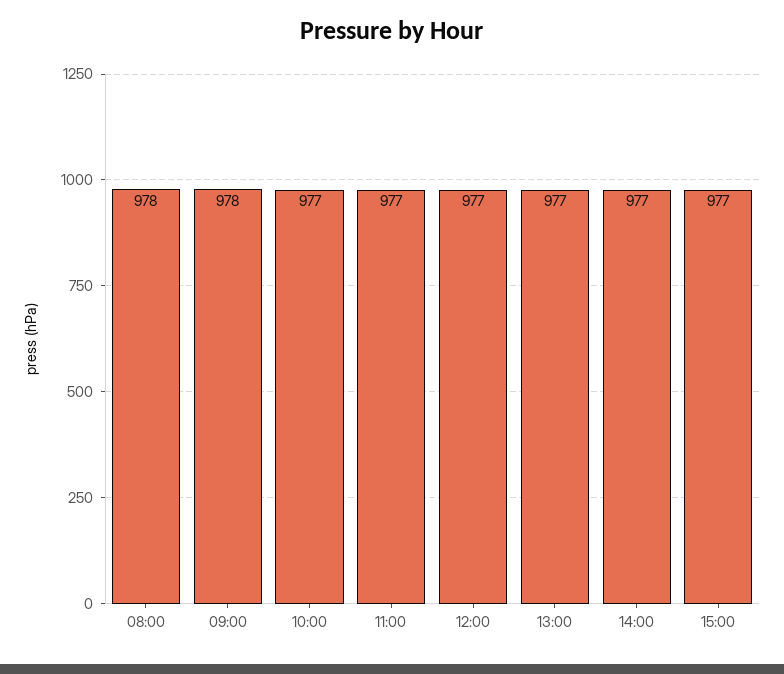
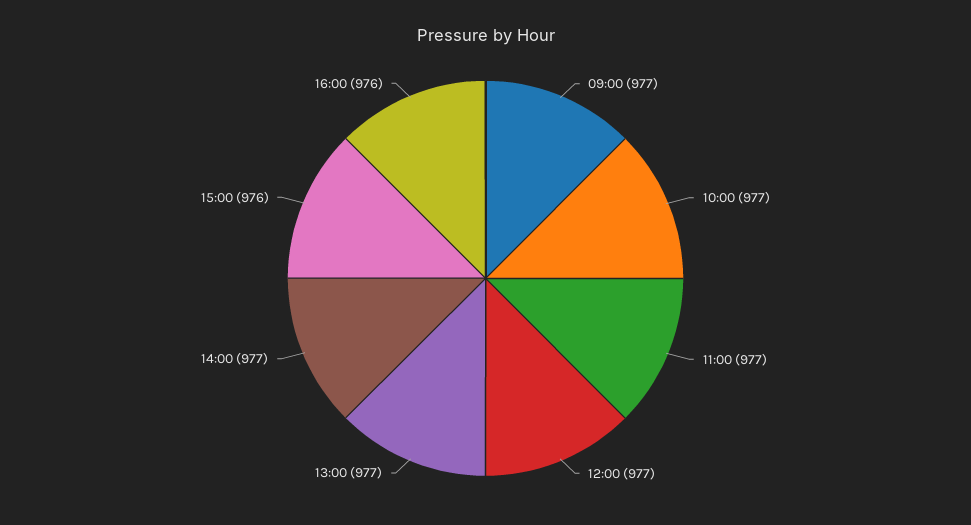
08:00: 978 -> none
09:00: 978 -> 977
15:00: 977 -> 976
16:00: none -> 976

